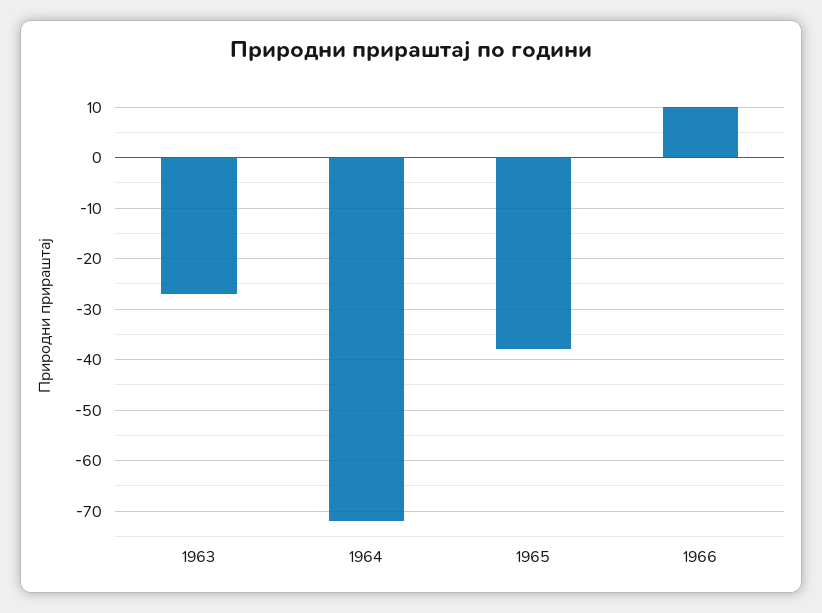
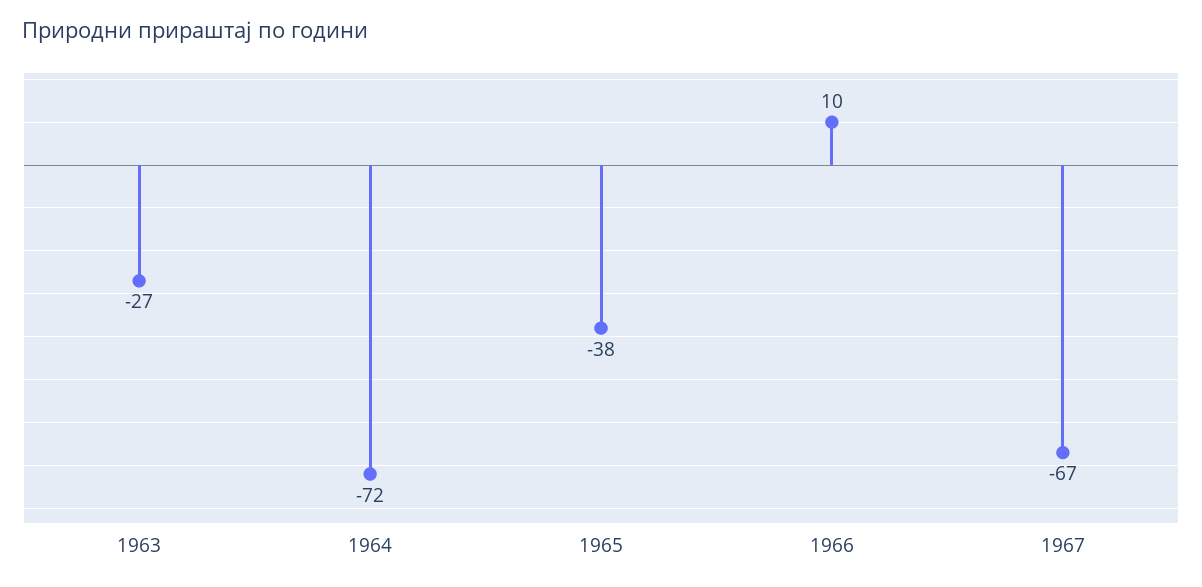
1967: none -> -67

